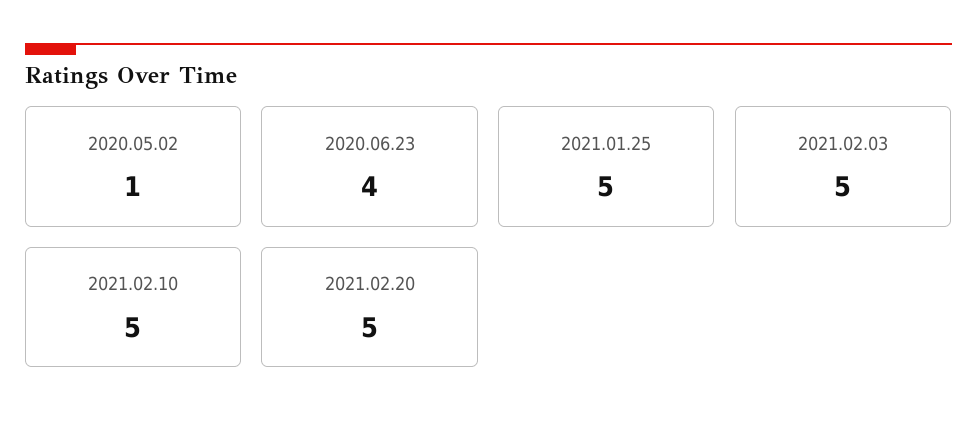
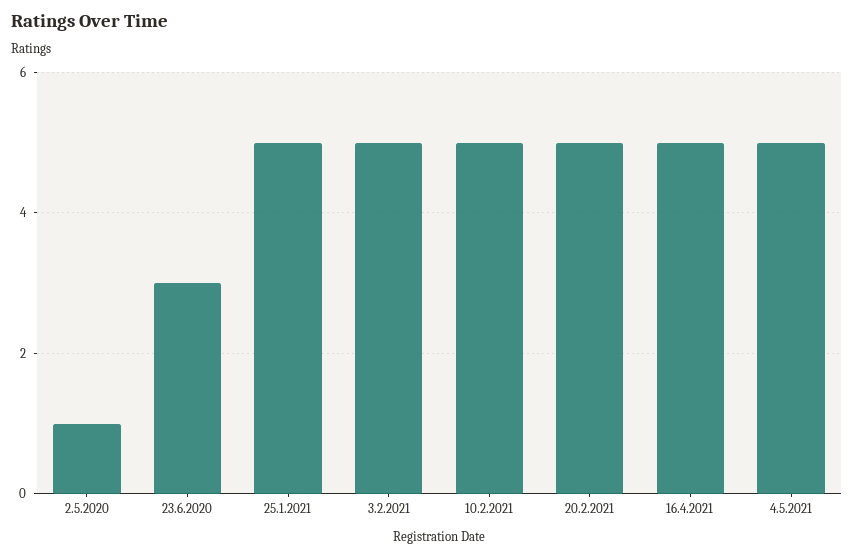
2020.06.23: 4 -> 3
16.4.2021: none -> 5
4.5.2021: none -> 5

